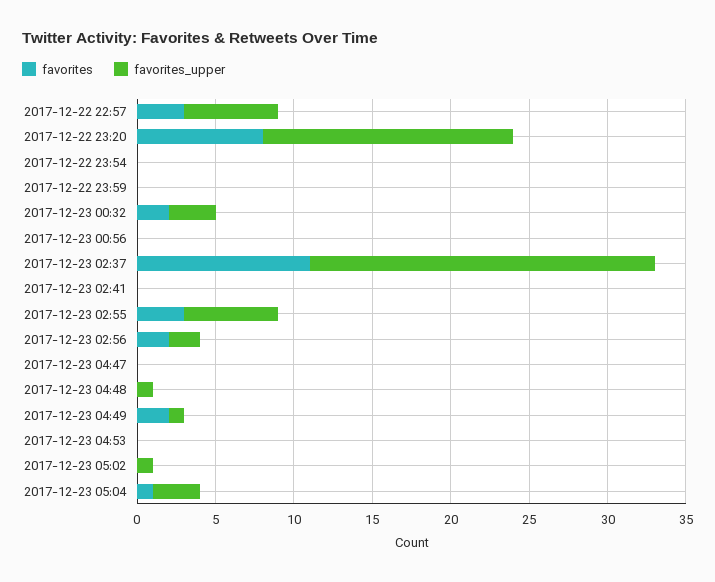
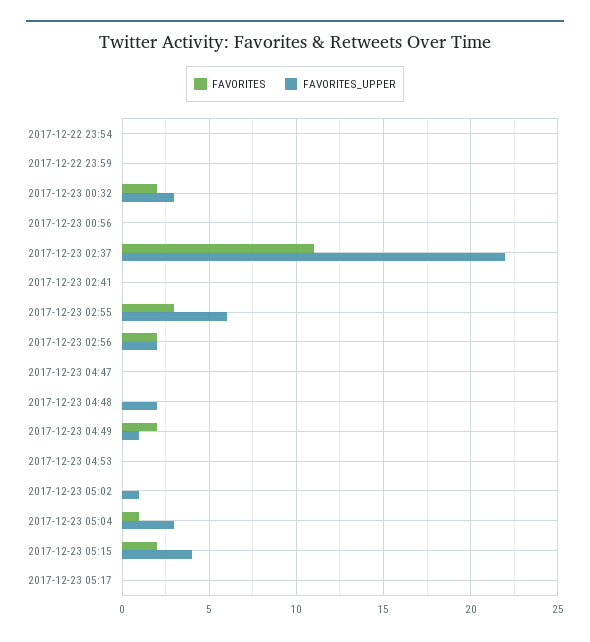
favorites, 2017-12-22 22:57: 3 -> none
favorites_upper, 2017-12-22 22:57: 6 -> none
favorites, 2017-12-22 23:20: 8 -> none
favorites_upper, 2017-12-22 23:20: 16 -> none
favorites_upper, 2017-12-23 04:48: 1 -> 2
favorites, 2017-12-23 05:15: none -> 2
favorites_upper, 2017-12-23 05:15: none -> 4
favorites, 2017-12-23 05:17: none -> 0
favorites_upper, 2017-12-23 05:17: none -> 0

